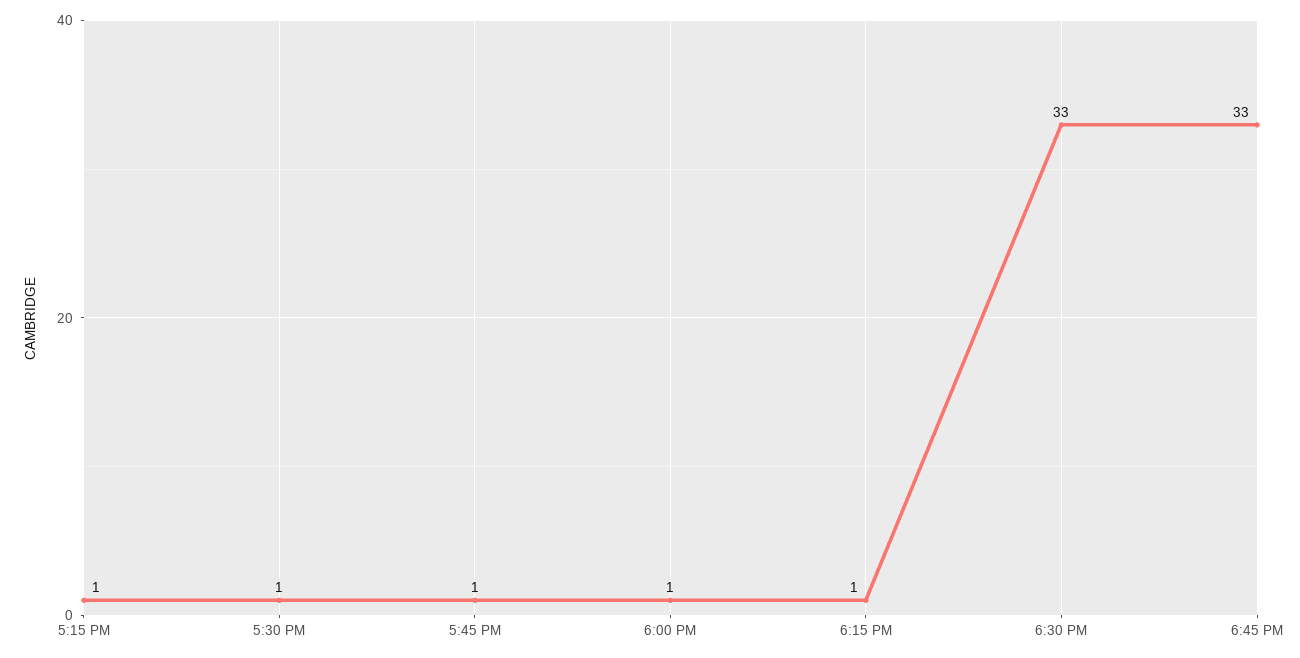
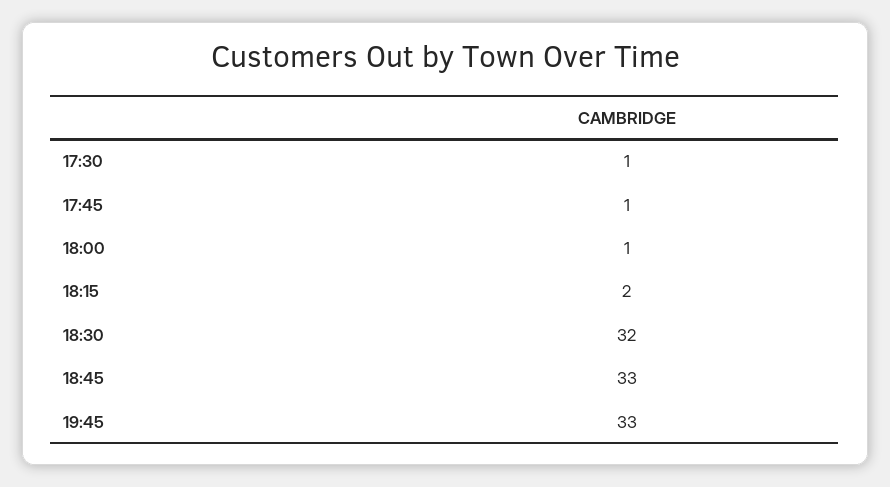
5:15 PM: 1 -> none
6:15 PM: 1 -> 2
6:30 PM: 33 -> 32
19:45: none -> 33

